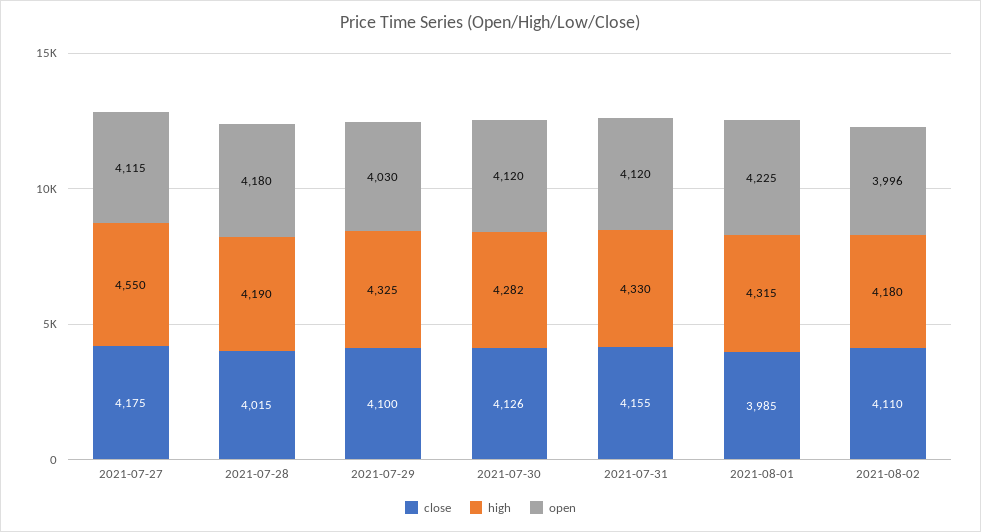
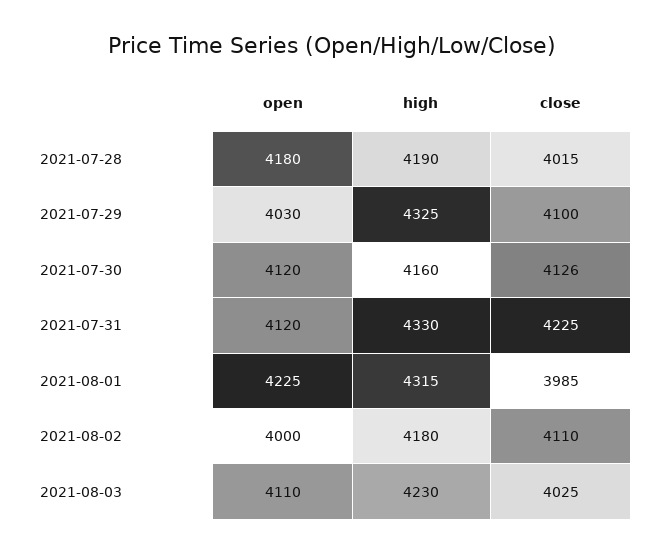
close, 2021-07-27: 4175 -> none
high, 2021-07-27: 4550 -> none
open, 2021-07-27: 4115 -> none
high, 2021-07-30: 4282 -> 4160
close, 2021-07-31: 4155 -> 4225
open, 2021-08-02: 3996 -> 4000
open, 2021-08-03: none -> 4110
high, 2021-08-03: none -> 4230
close, 2021-08-03: none -> 4025

